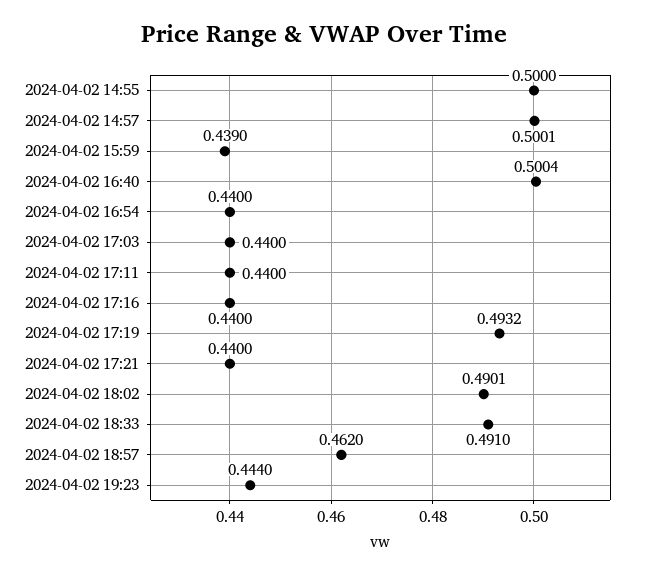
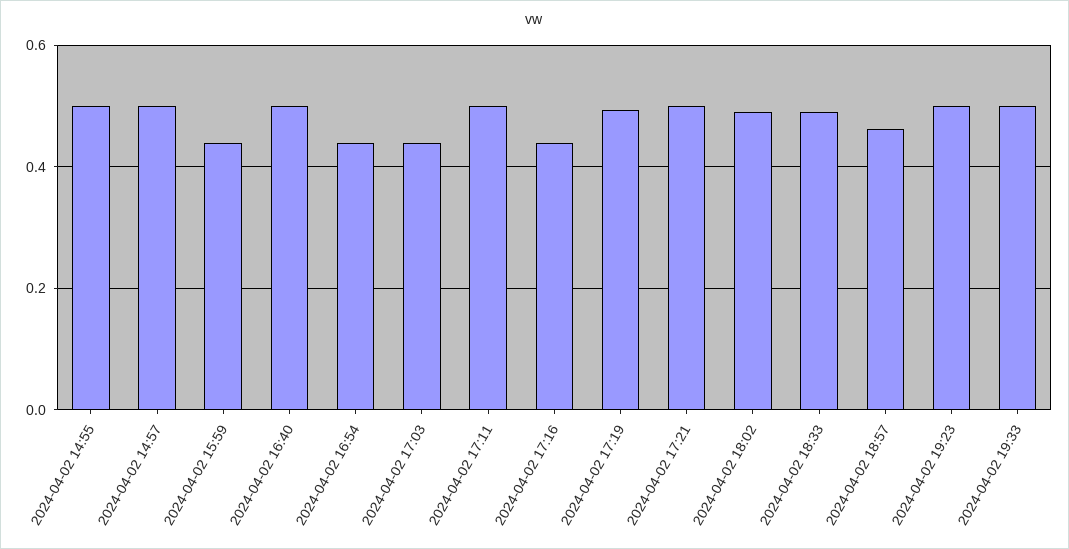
2024-04-02 17:11: 0.44 -> 0.5
2024-04-02 17:21: 0.44 -> 0.5
2024-04-02 19:23: 0.444 -> 0.5
2024-04-02 19:33: none -> 0.5

